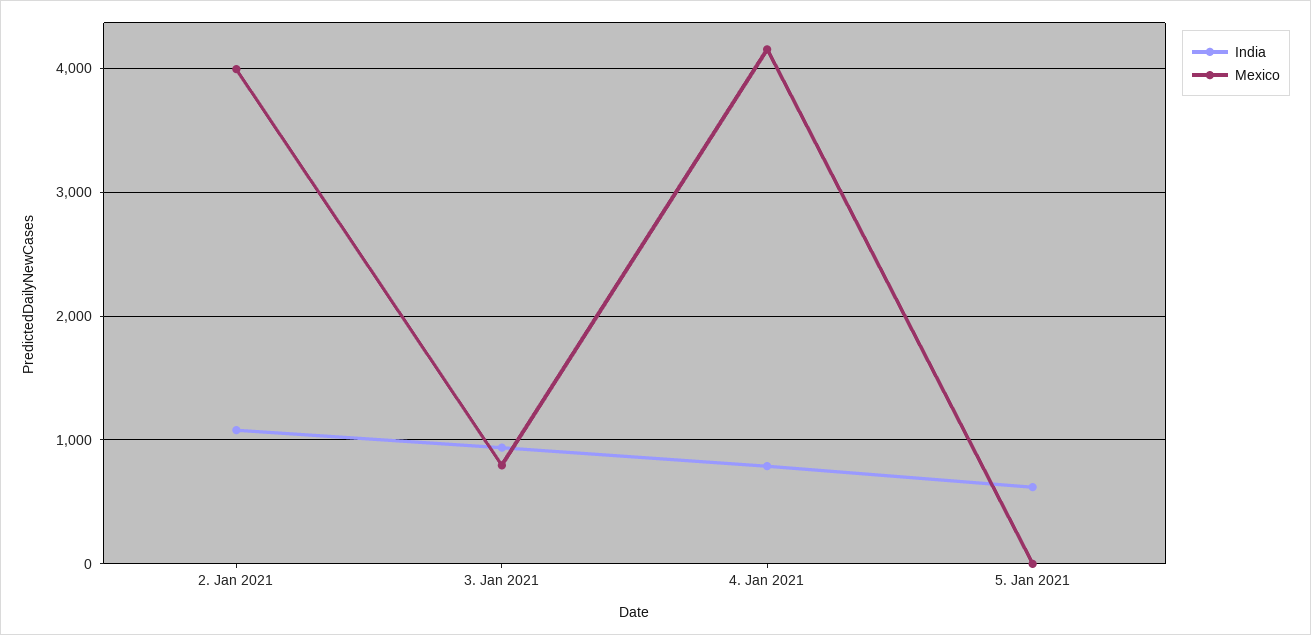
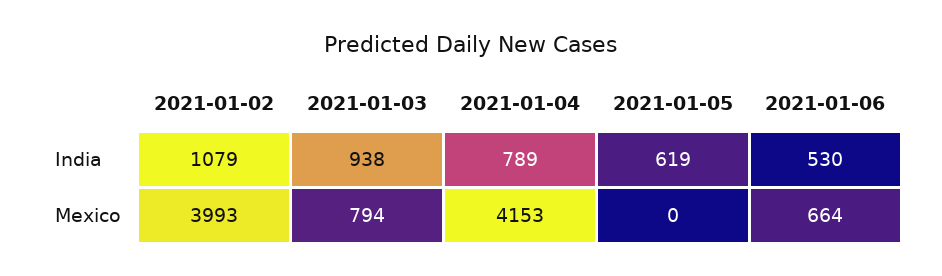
India, 2021-01-06: none -> 530
Mexico, 2021-01-06: none -> 664

